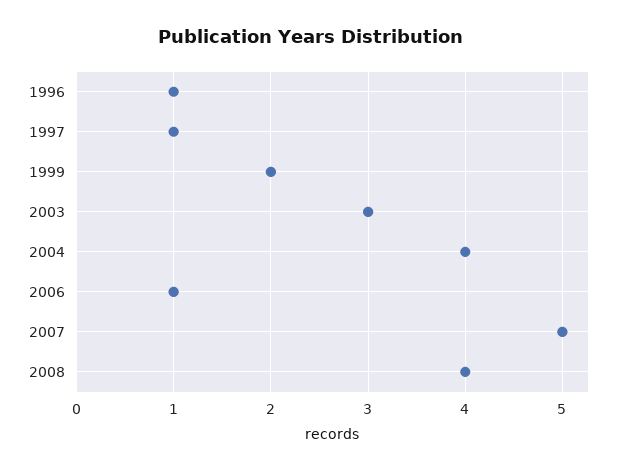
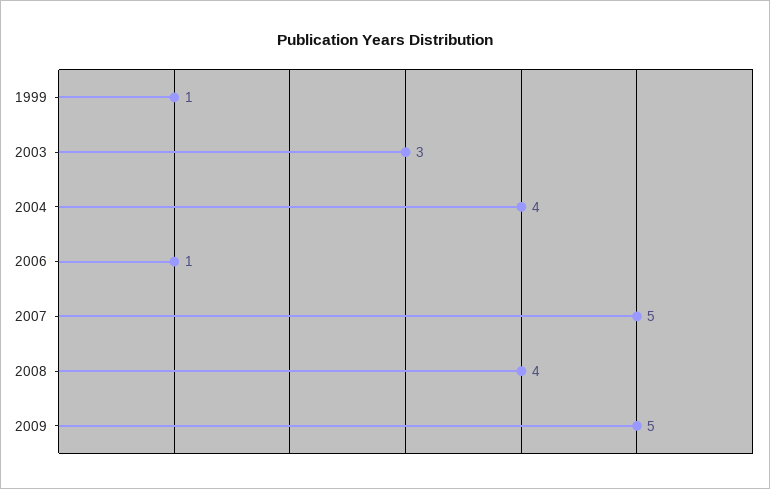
1996: 1 -> none
1997: 1 -> none
1999: 2 -> 1
2009: none -> 5

